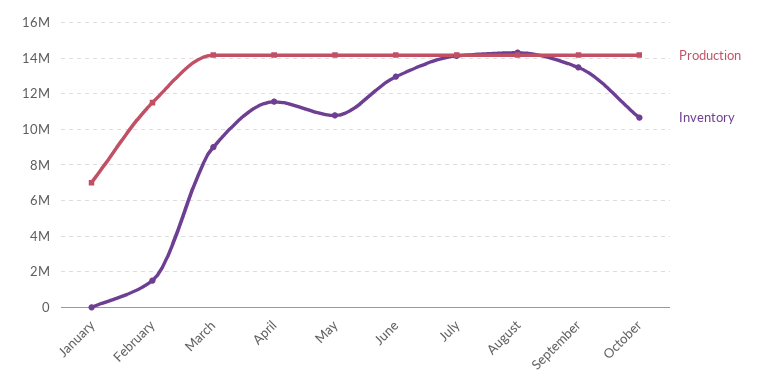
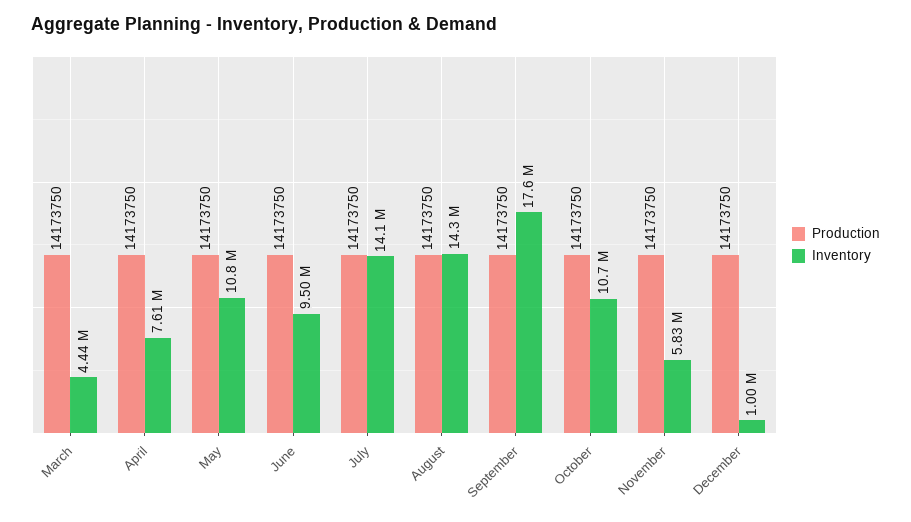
Production, January: 7000000 -> none
Inventory, January: 0 -> none
Production, February: 11500000 -> none
Inventory, February: 1500000 -> none
Inventory, March: 9000000 -> 4440000
Inventory, April: 11500000 -> 7610000
Inventory, June: 13000000 -> 9500000
Inventory, September: 13500000 -> 17600000
Production, November: none -> 14173750
Inventory, November: none -> 5830000
Production, December: none -> 14173750
Inventory, December: none -> 1000000

